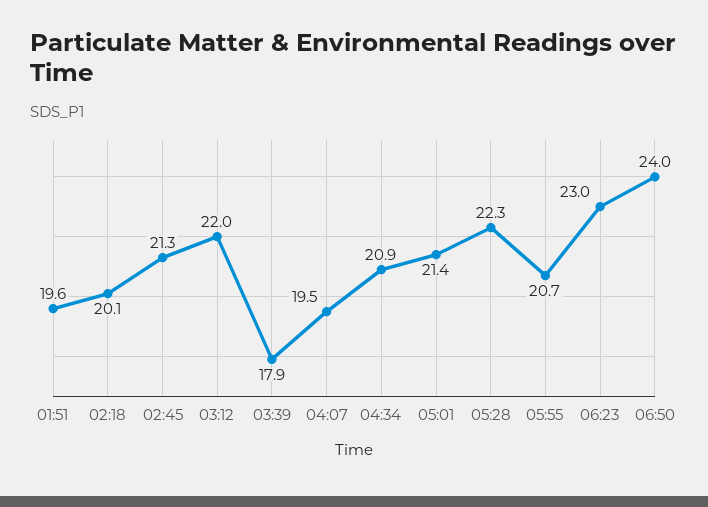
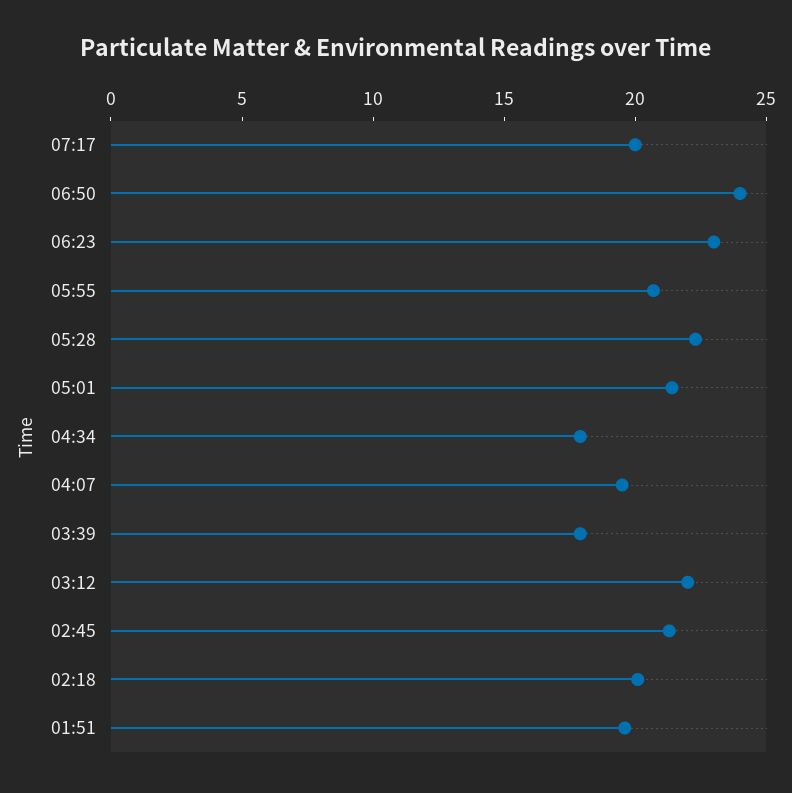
04:34: 20.9 -> 18
07:17: none -> 20

